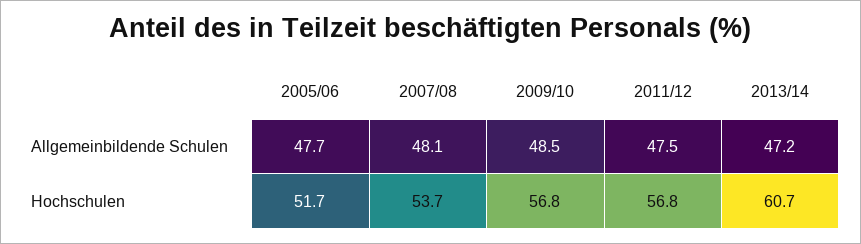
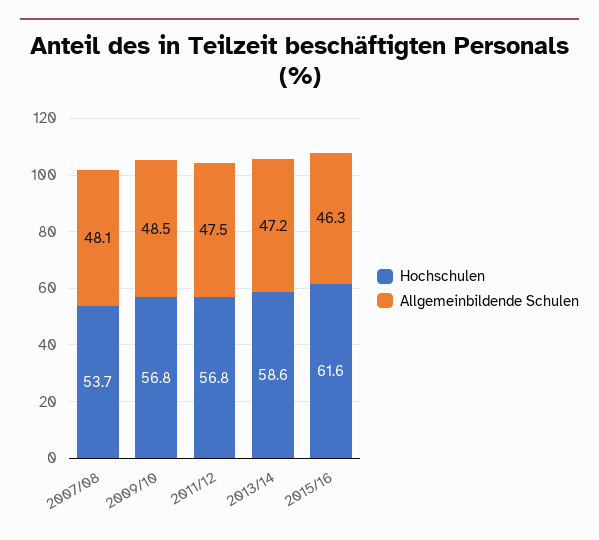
Allgemeinbildende Schulen, 2005/06: 47.7 -> none
Hochschulen, 2005/06: 51.7 -> none
Hochschulen, 2013/14: 60.7 -> 58.6
Hochschulen, 2015/16: none -> 61.6
Allgemeinbildende Schulen, 2015/16: none -> 46.3

